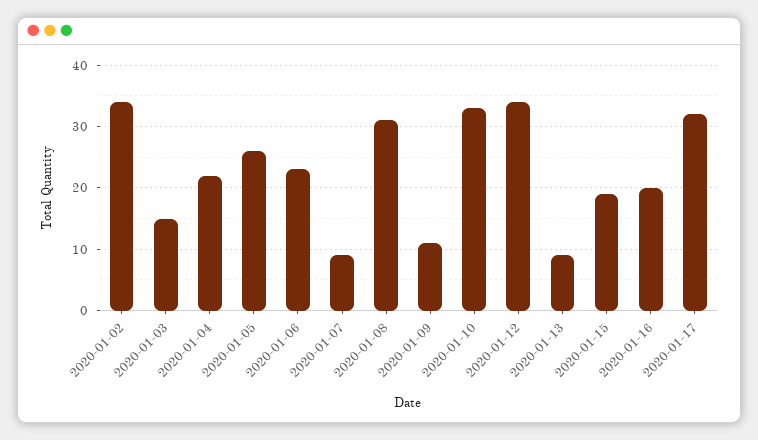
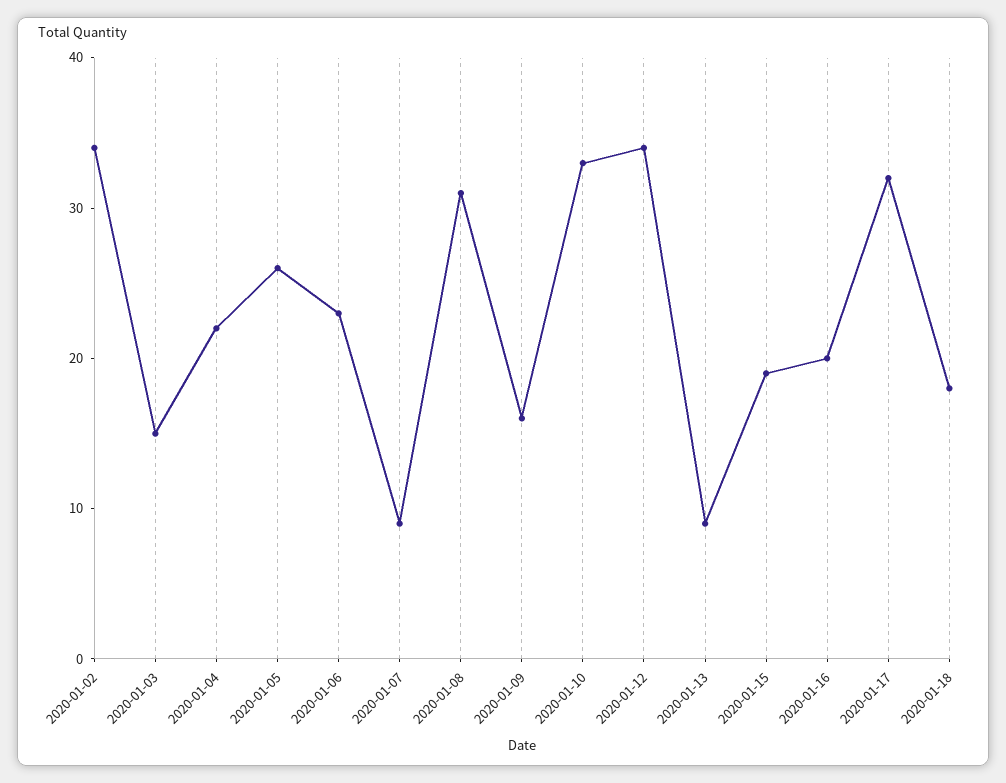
2020-01-09: 11 -> 16
2020-01-18: none -> 18

